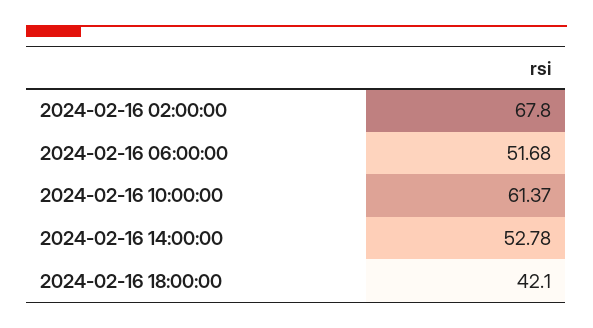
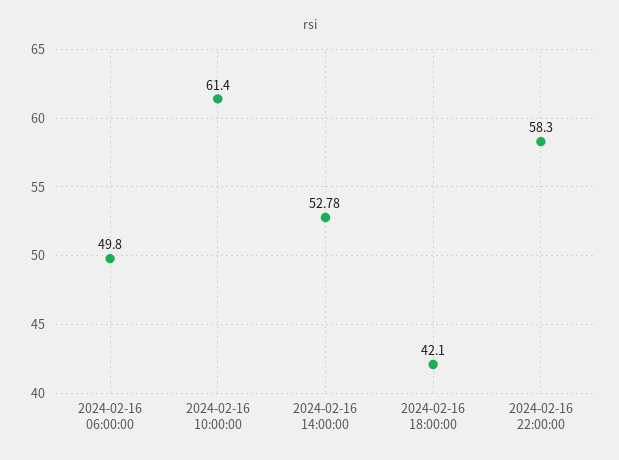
2024-02-16 02:00:00: 67.8 -> none
2024-02-16 06:00:00: 51.68 -> 49.8
2024-02-16 10:00:00: 61.37 -> 61.4
2024-02-16 22:00:00: none -> 58.3

